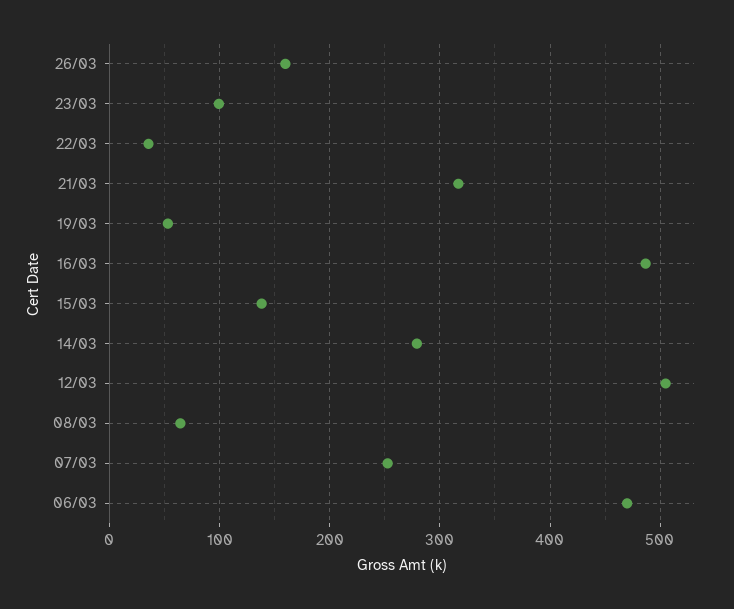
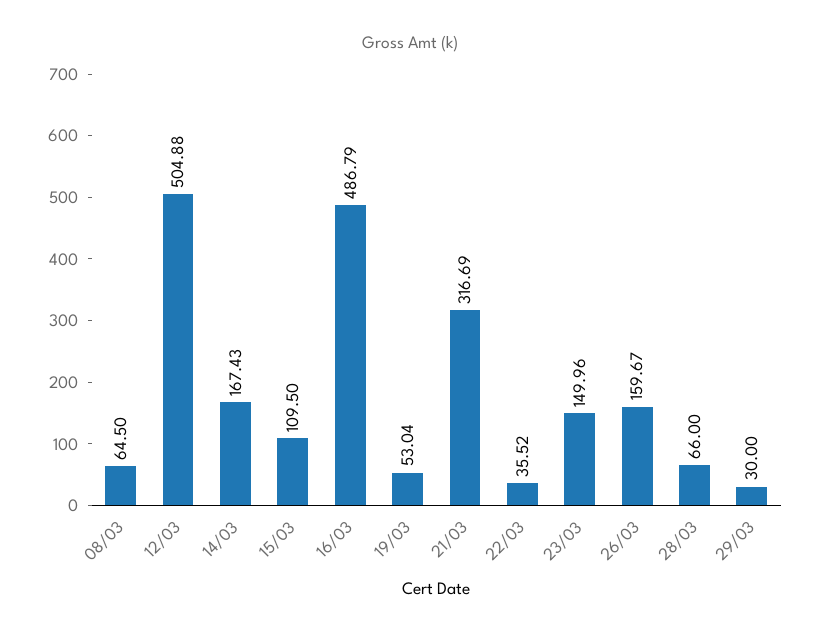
23/03: 100 -> 149.96
15/03: 140 -> 109.5
14/03: 280 -> 167.43
07/03: 250 -> none
06/03: 470 -> none
28/03: none -> 66
29/03: none -> 30

